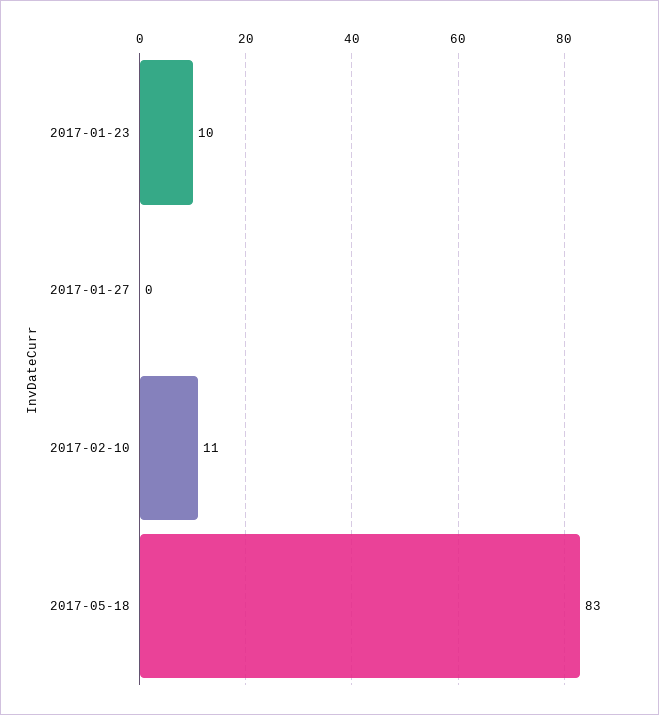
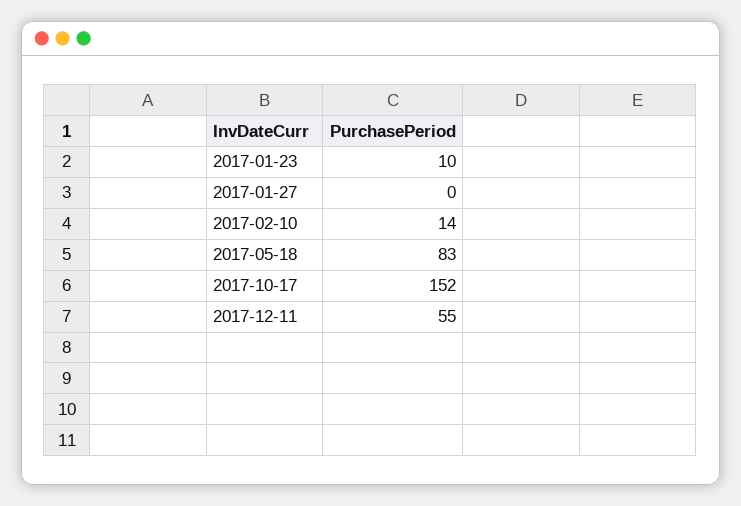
2017-02-10: 11 -> 14
2017-10-17: none -> 152
2017-12-11: none -> 55

